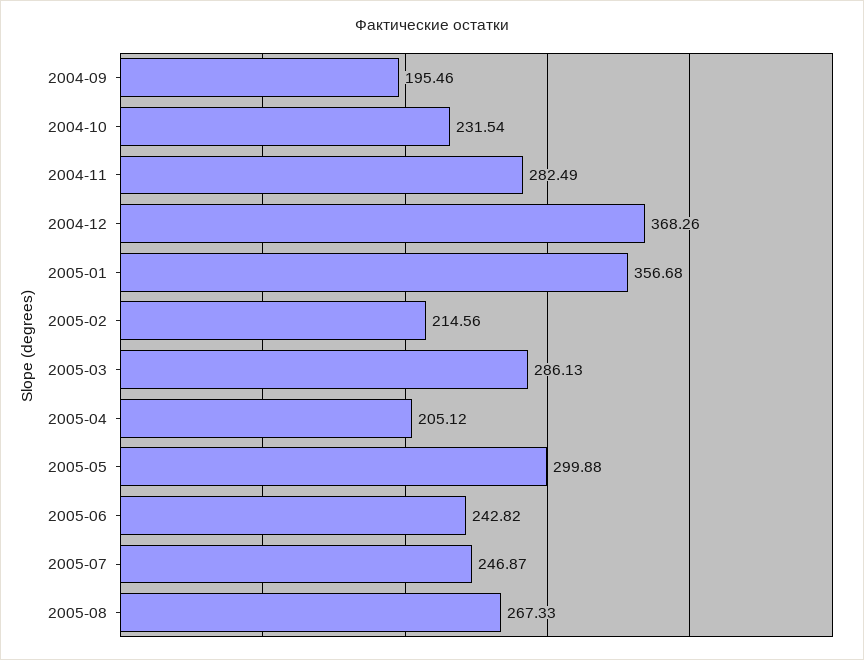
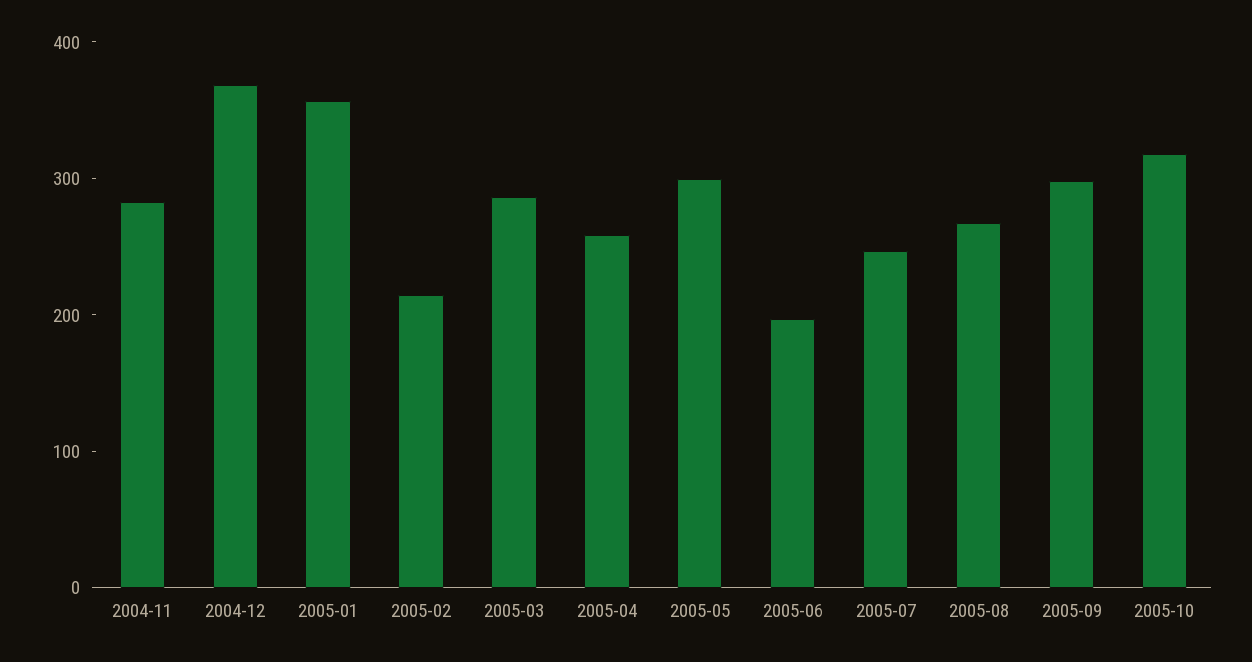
2004-09: 195.46 -> none
2004-10: 231.54 -> none
2005-04: 205.12 -> 260
2005-06: 242.82 -> 200
2005-09: none -> 300
2005-10: none -> 320

